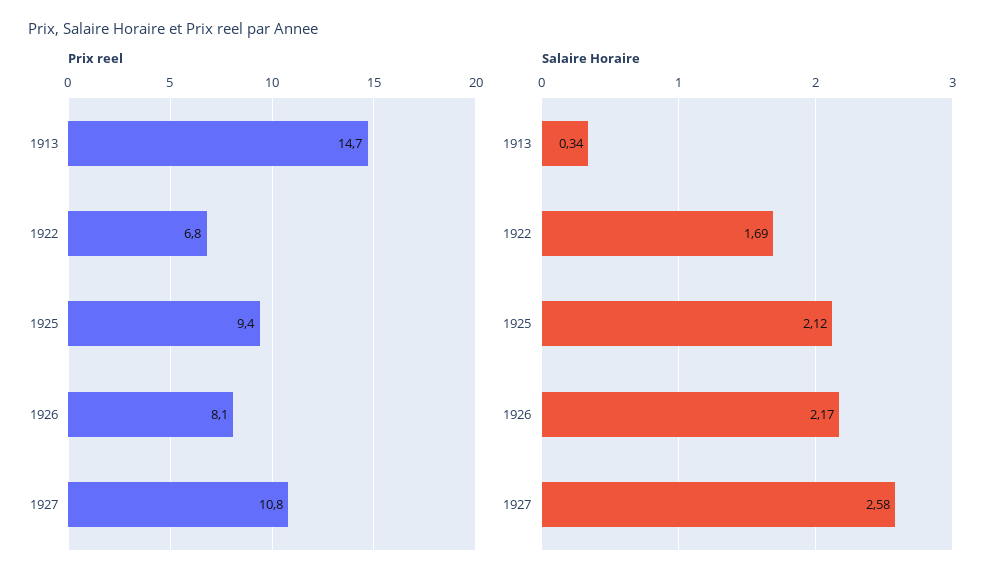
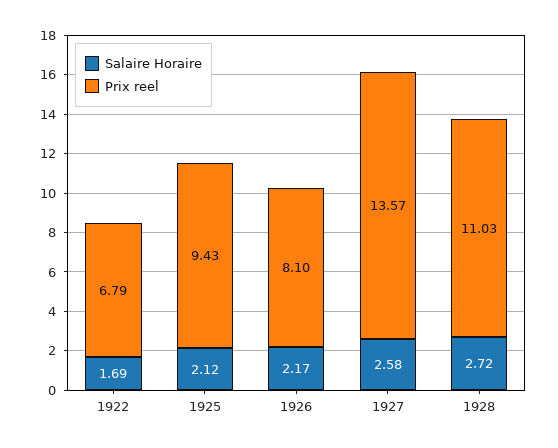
Prix reel, 1913: 14.7 -> none
Prix reel, 1927: 10.8 -> 13.57
Salaire Horaire, 1913: 0.34 -> none
Salaire Horaire, 1928: none -> 2.72
Prix reel, 1928: none -> 11.03

